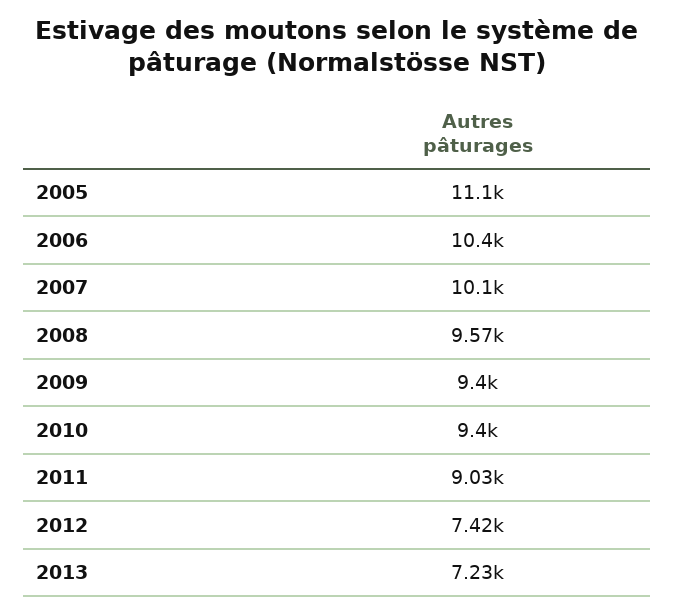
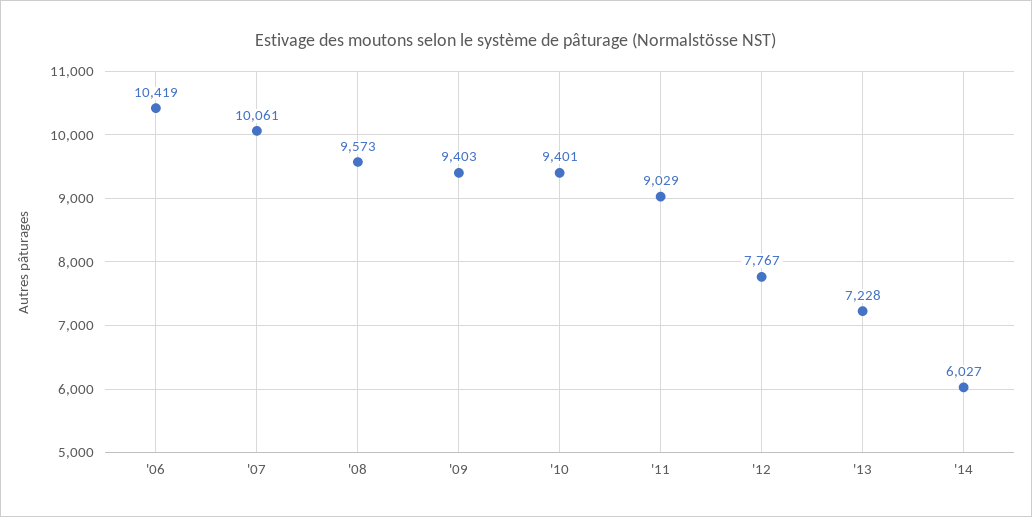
2005: 11100 -> none
2012: 7420 -> 7767
'14: none -> 6027

